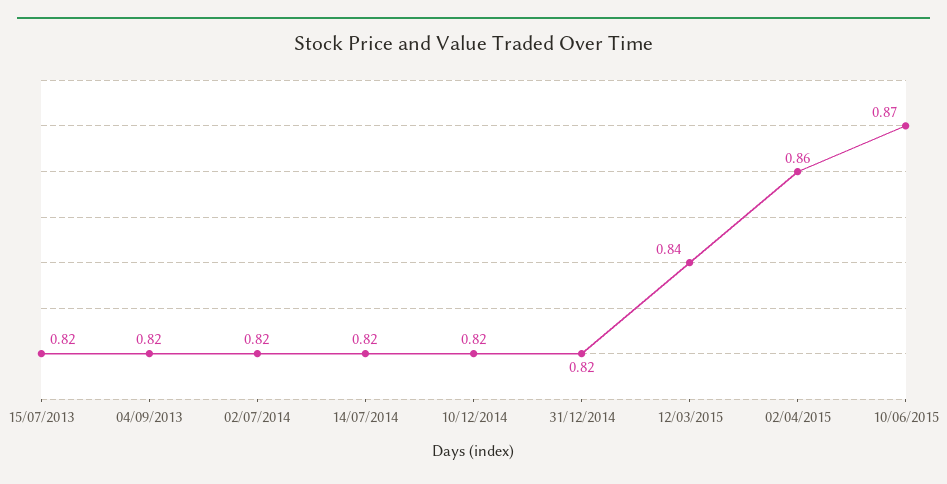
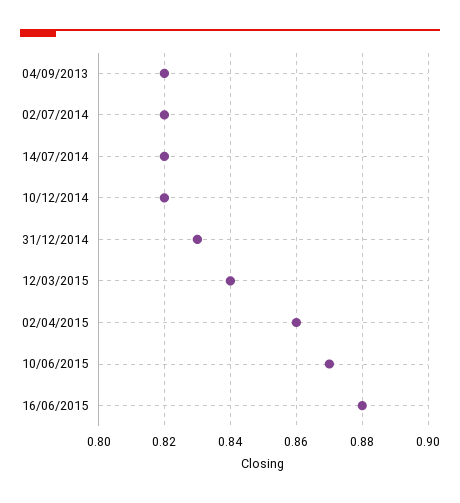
15/07/2013: 0.82 -> none
31/12/2014: 0.82 -> 0.83
16/06/2015: none -> 0.88

